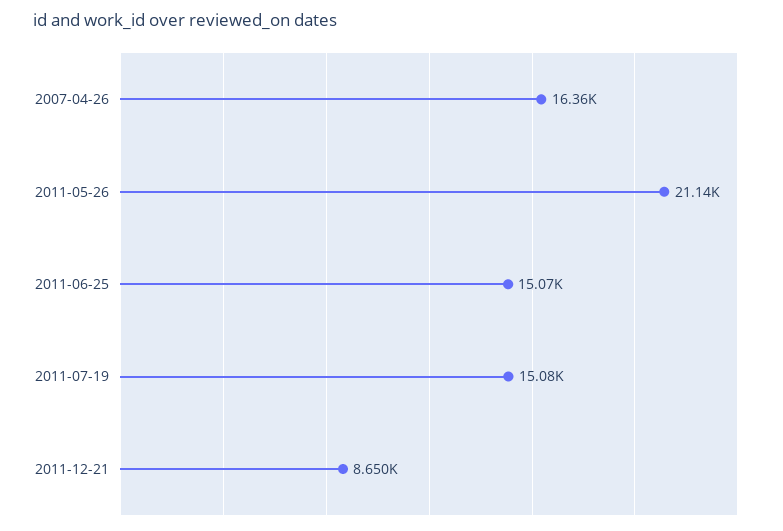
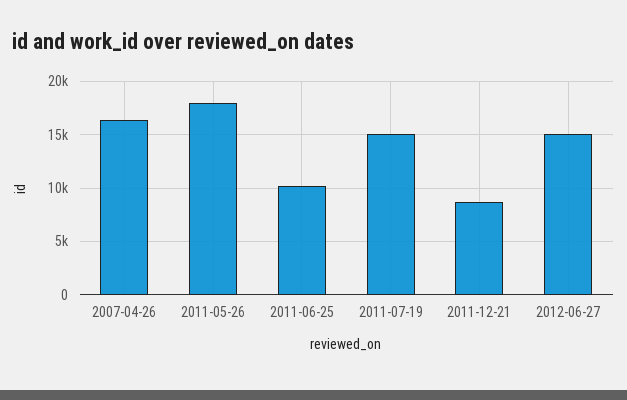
2011-05-26: 21140 -> 18000
2011-06-25: 15070 -> 10000
2012-06-27: none -> 15000

